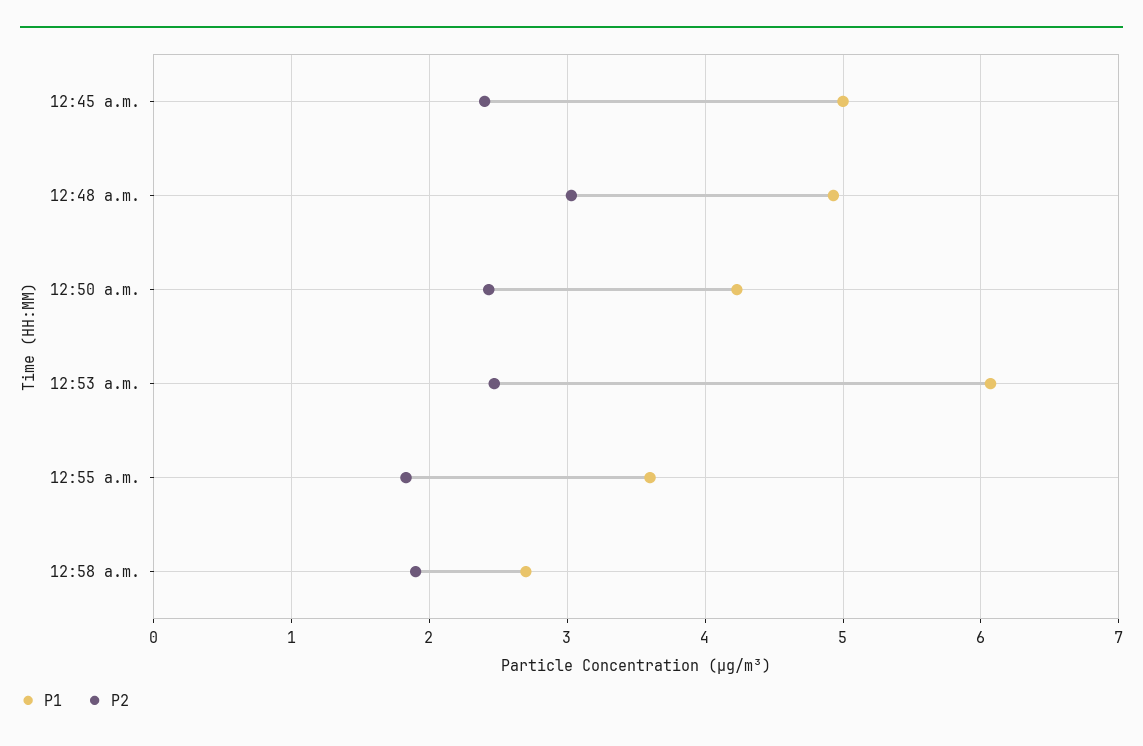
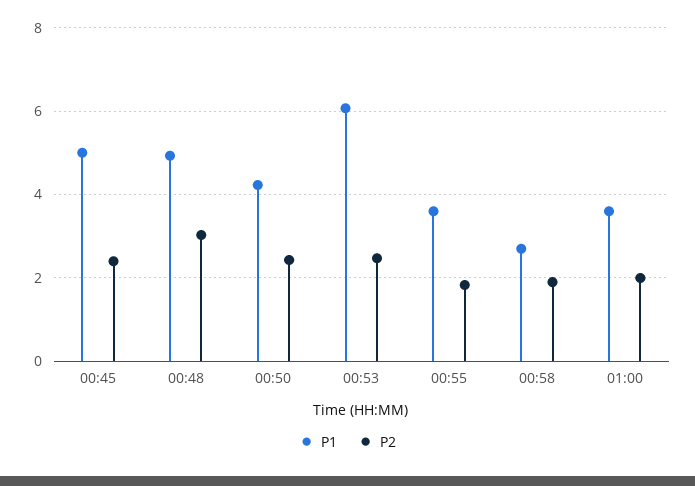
P1, 01:00: none -> 3.6
P2, 01:00: none -> 2

